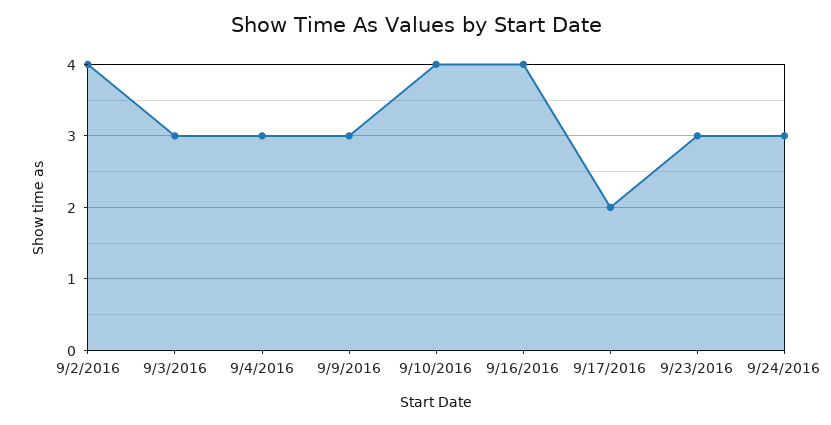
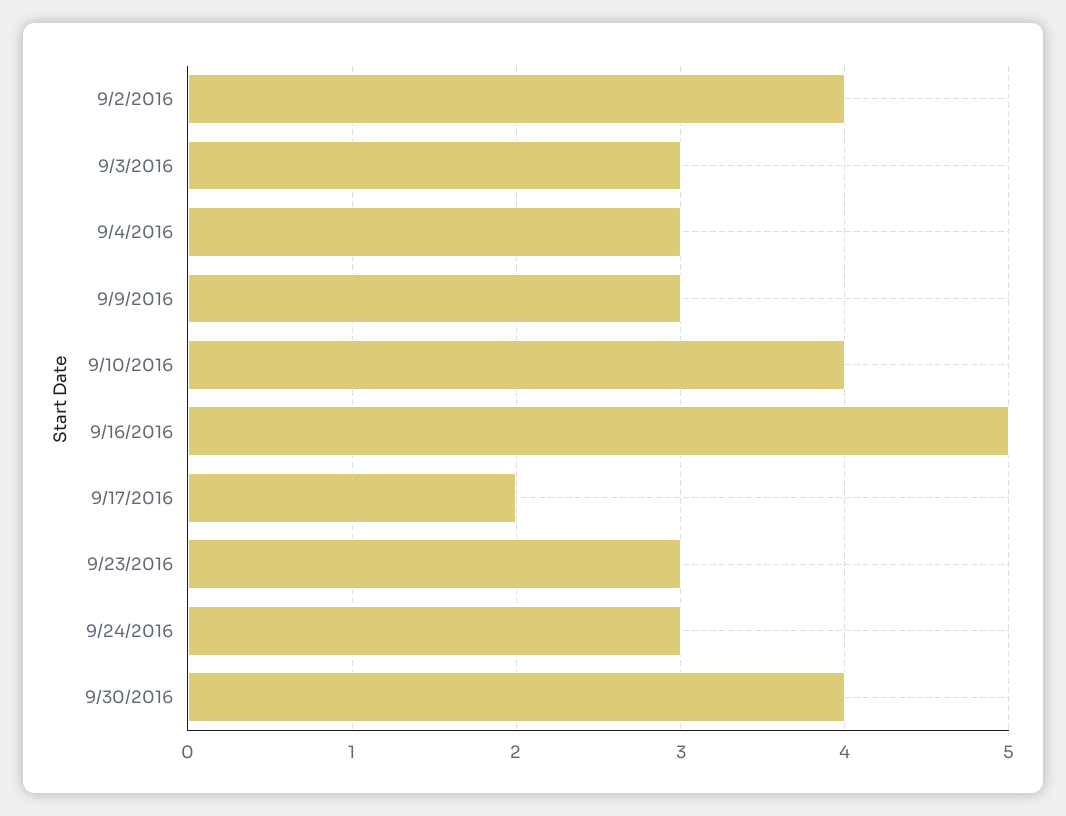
9/16/2016: 4 -> 5
9/30/2016: none -> 4

